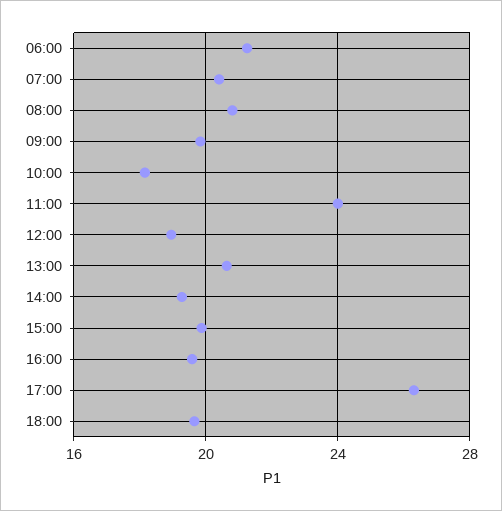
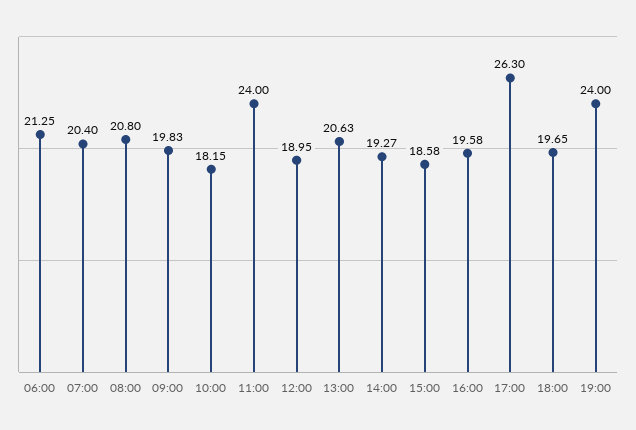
15:00: 20 -> 18.58
19:00: none -> 24

